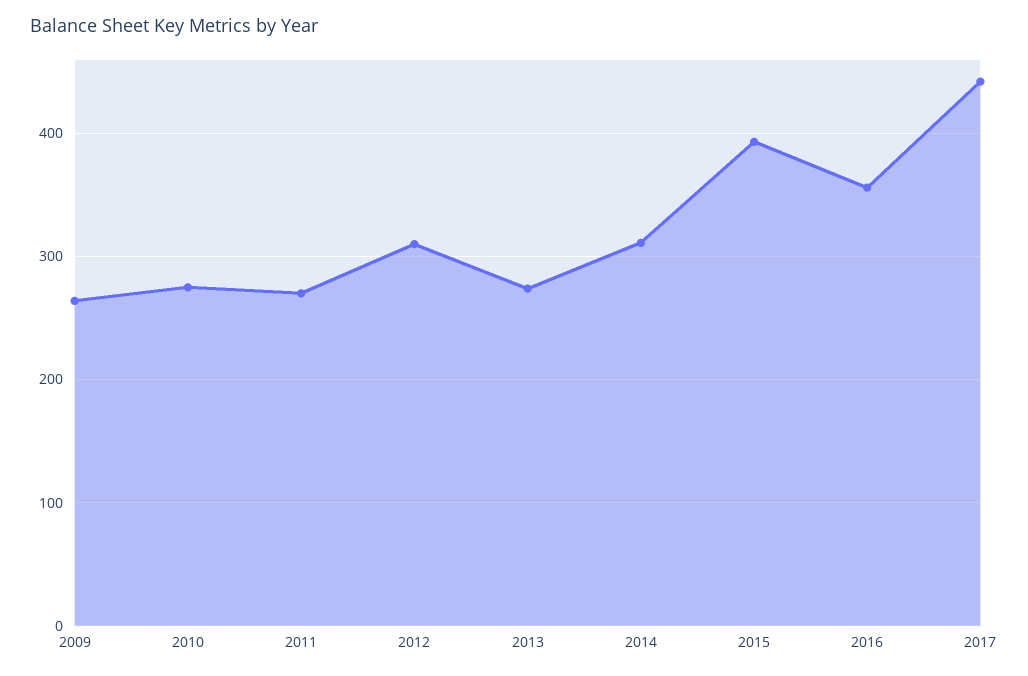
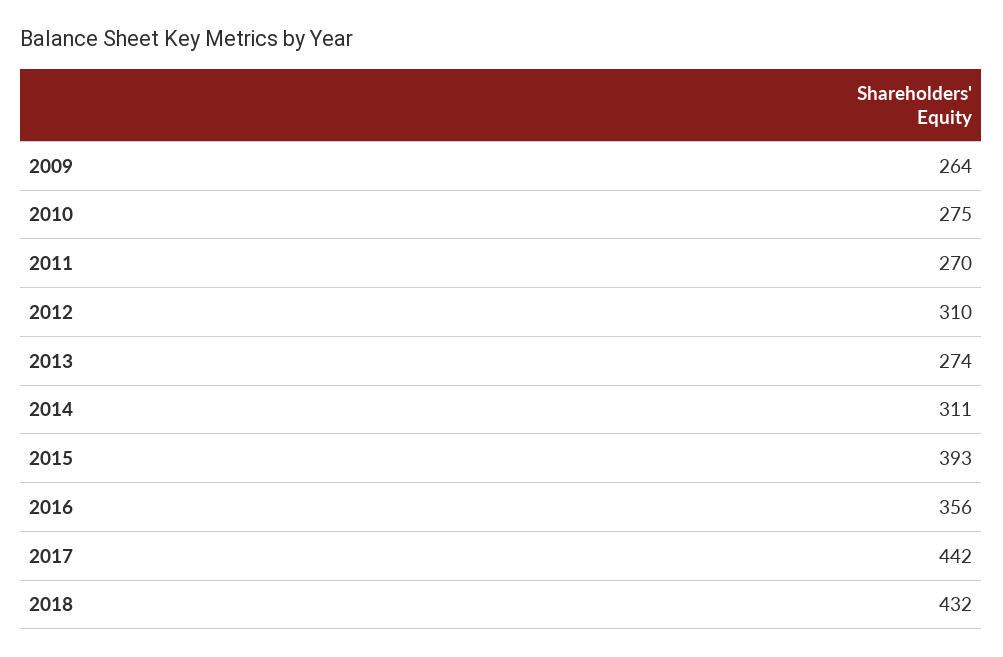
2018: none -> 432

